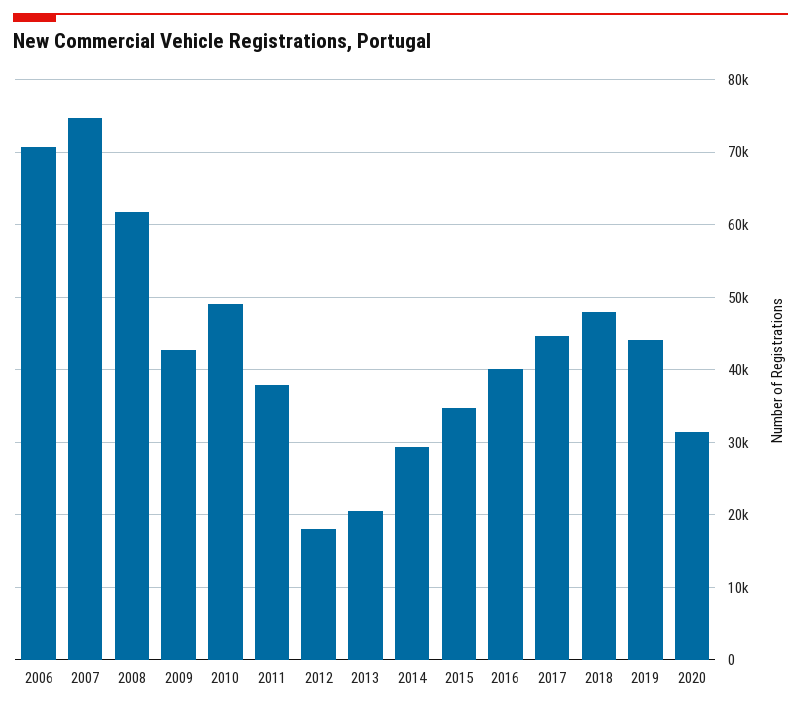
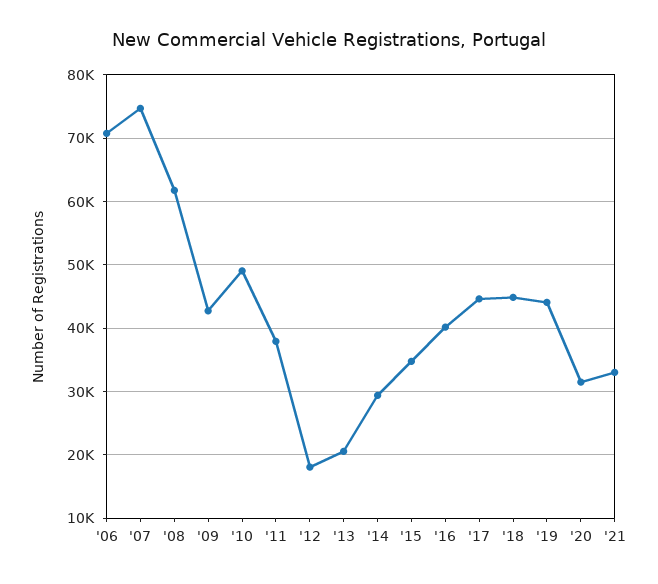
2018: 48000 -> 45000
'21: none -> 33000

